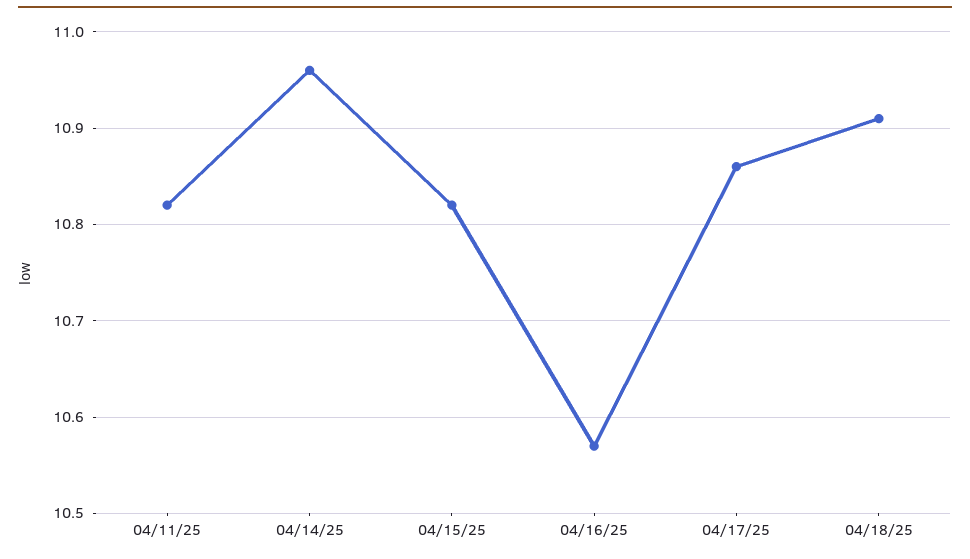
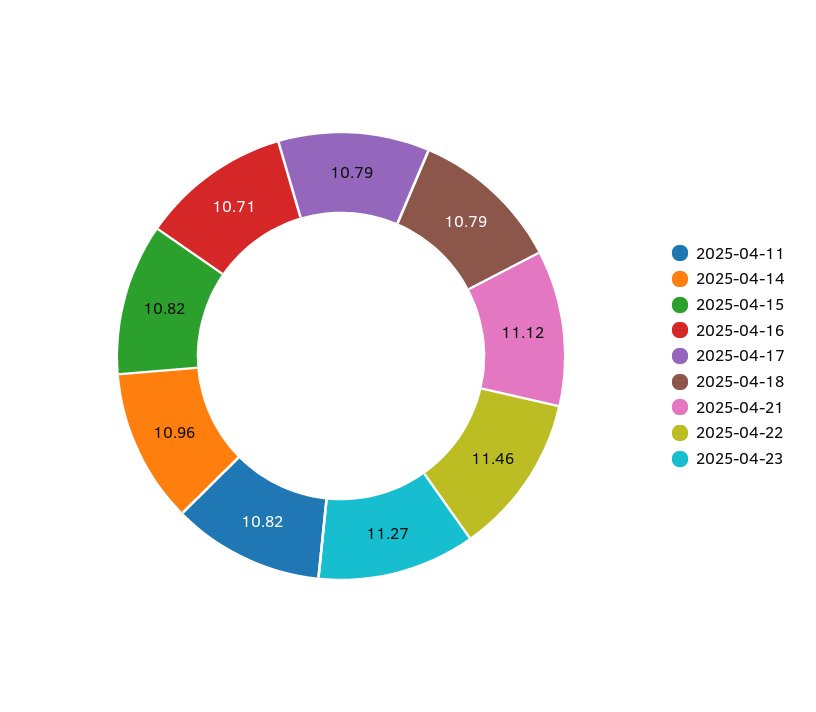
04/16/25: 10.57 -> 10.71
04/17/25: 10.86 -> 10.79
04/18/25: 10.91 -> 10.79
2025-04-21: none -> 11.12
2025-04-22: none -> 11.46
2025-04-23: none -> 11.27

